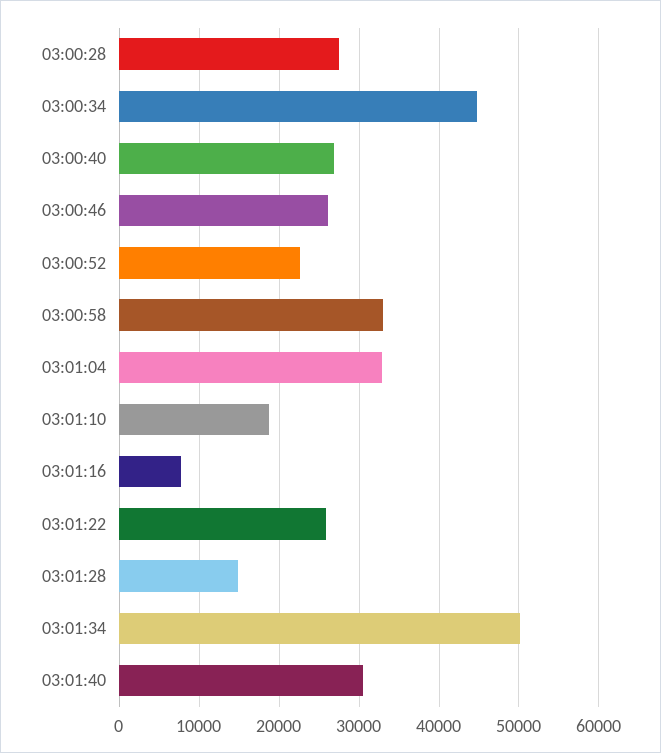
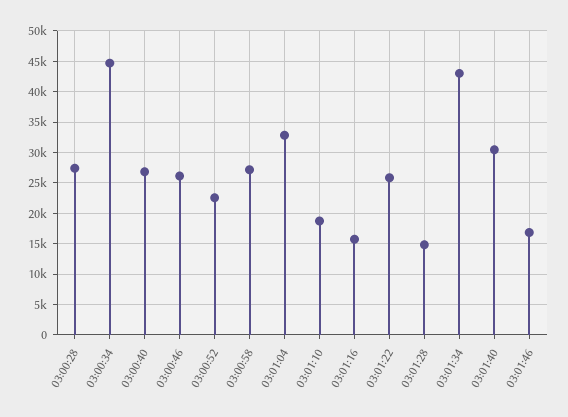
03:00:58: 33000 -> 27000
03:01:16: 8000 -> 16000
03:01:34: 50000 -> 43000
03:01:46: none -> 17000

